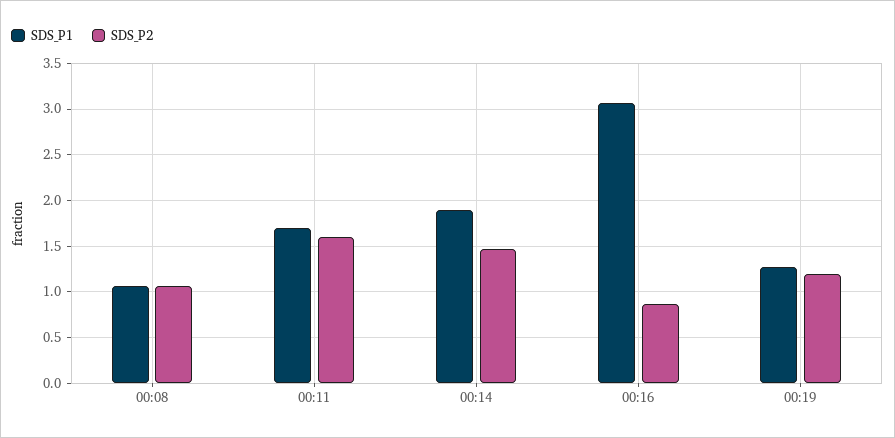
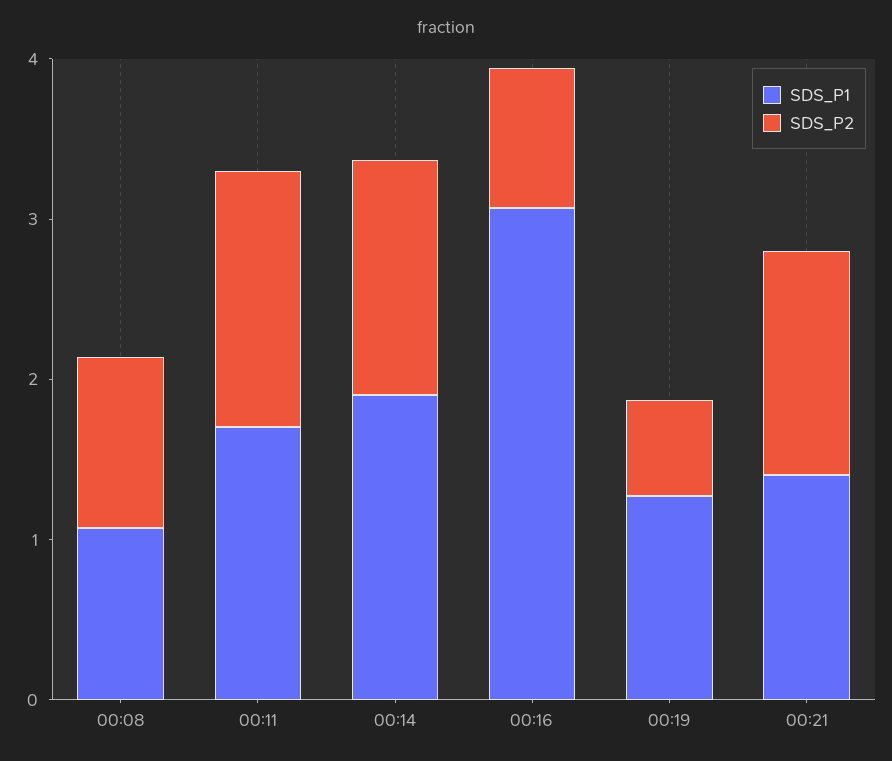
SDS_P2, 00:19: 1.2 -> 0.6
SDS_P1, 00:21: none -> 1.4
SDS_P2, 00:21: none -> 1.4

